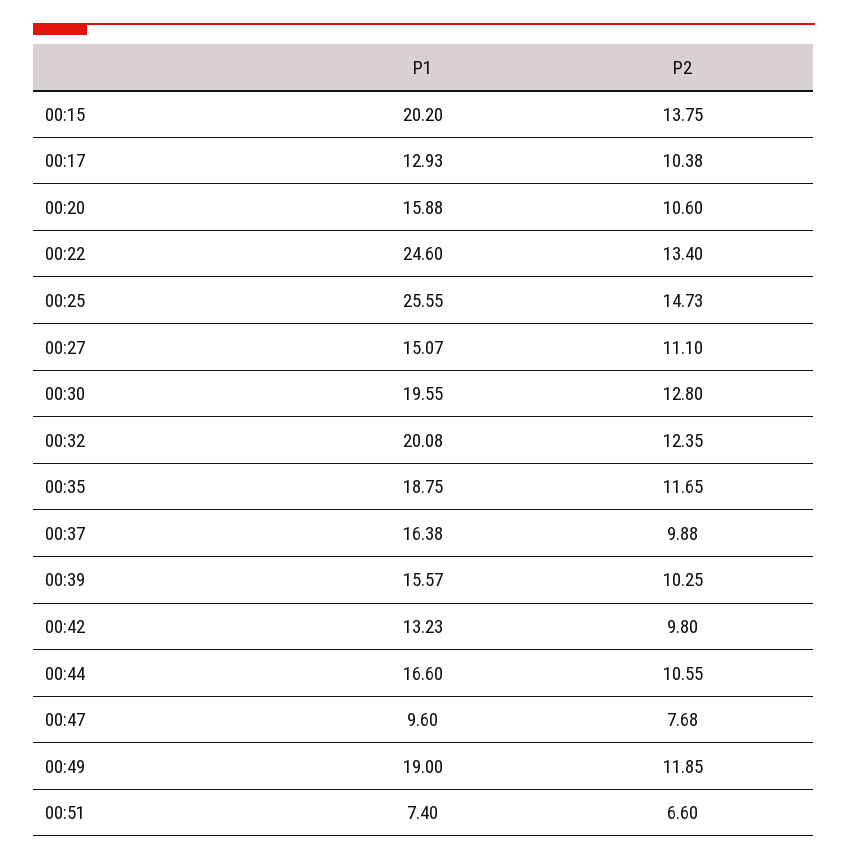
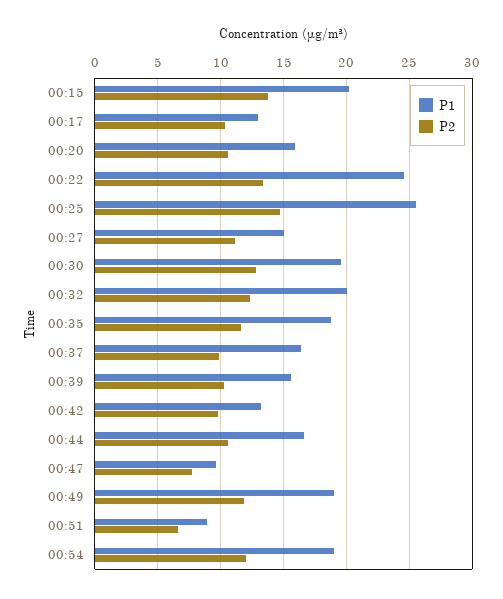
P1, 00:51: 7.4 -> 9
P1, 00:54: none -> 19
P2, 00:54: none -> 12

